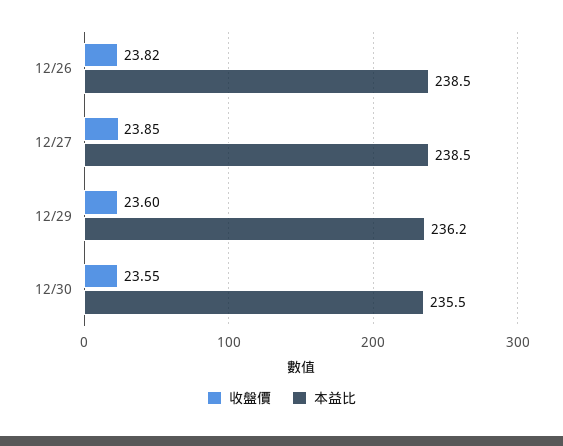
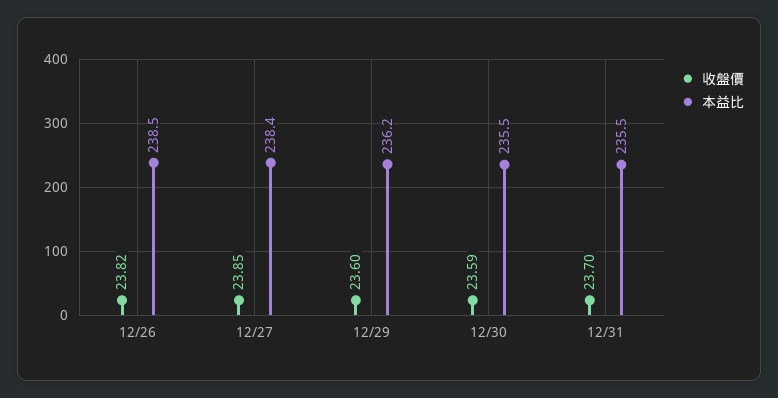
本益比, 12/27: 238.5 -> 238.4
收盤價, 12/30: 23.55 -> 23.59
收盤價, 12/31: none -> 23.7
本益比, 12/31: none -> 235.5

